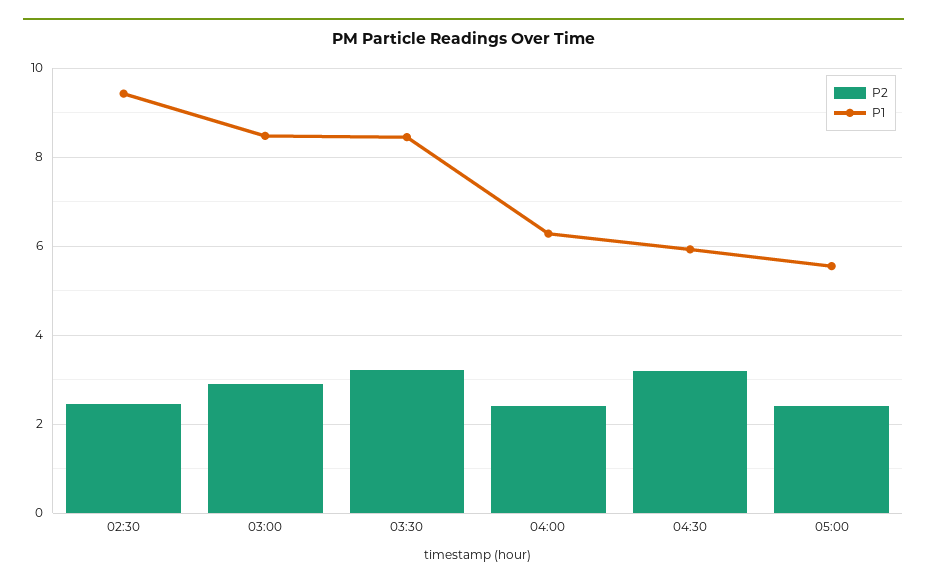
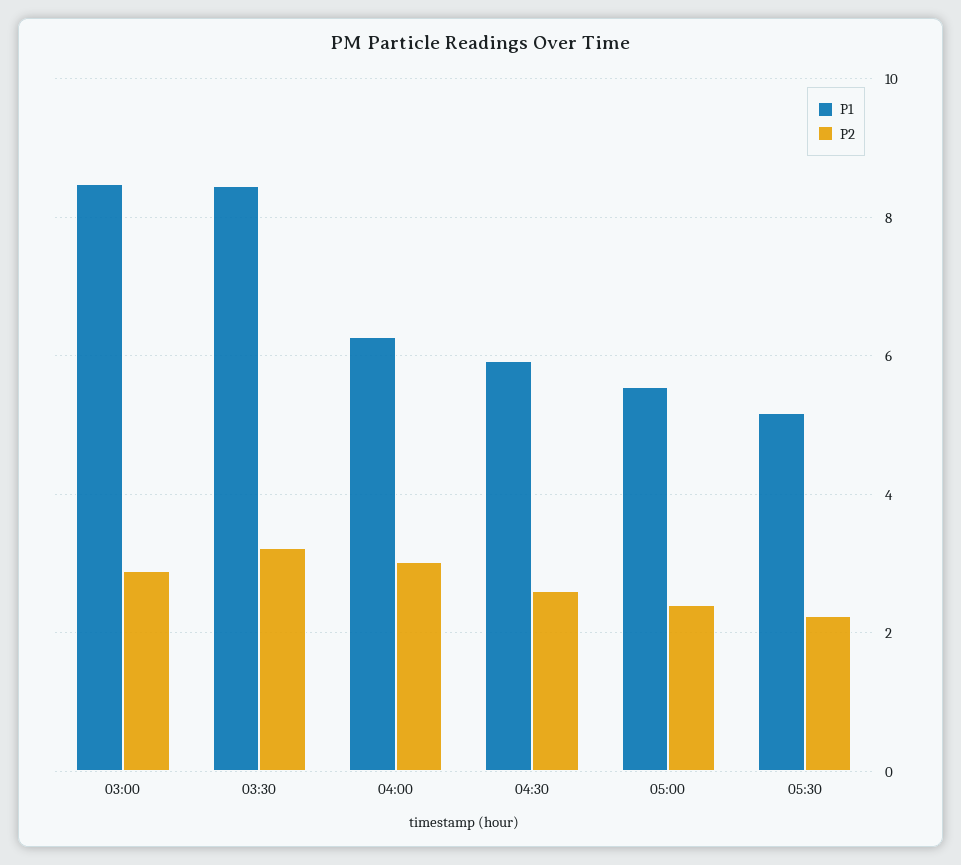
P2, 02:30: 2.4 -> none
P1, 02:30: 9.4 -> none
P2, 04:00: 2.4 -> 3
P2, 04:30: 3.2 -> 2.6
P1, 05:30: none -> 5.2
P2, 05:30: none -> 2.2

